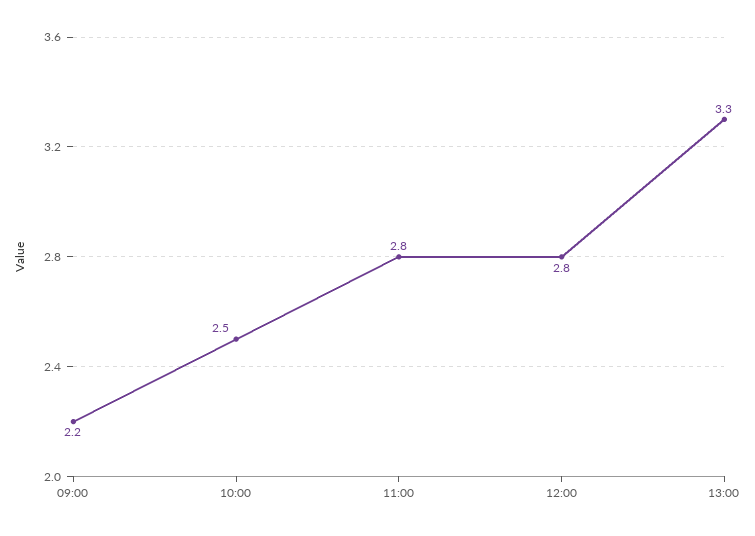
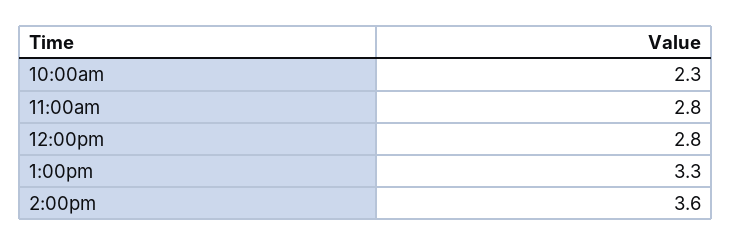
09:00: 2.2 -> none
10:00: 2.5 -> 2.3
2:00pm: none -> 3.6

